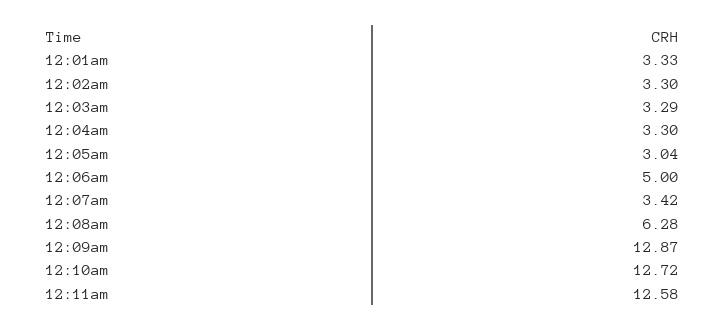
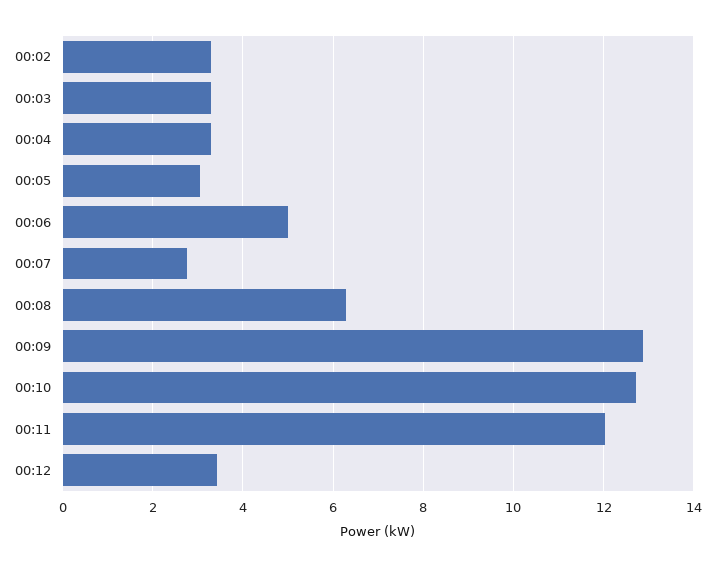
12:01am: 3.33 -> none
12:07am: 3.42 -> 2.8
12:11am: 12.58 -> 12
00:12: none -> 3.4

